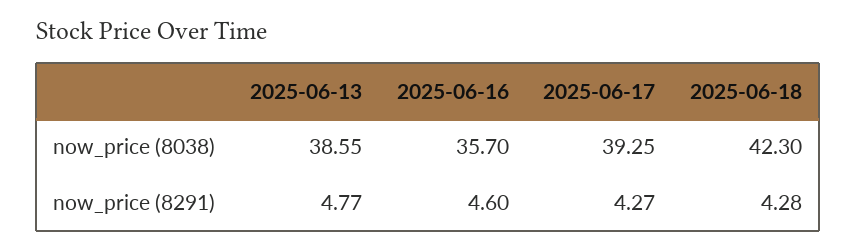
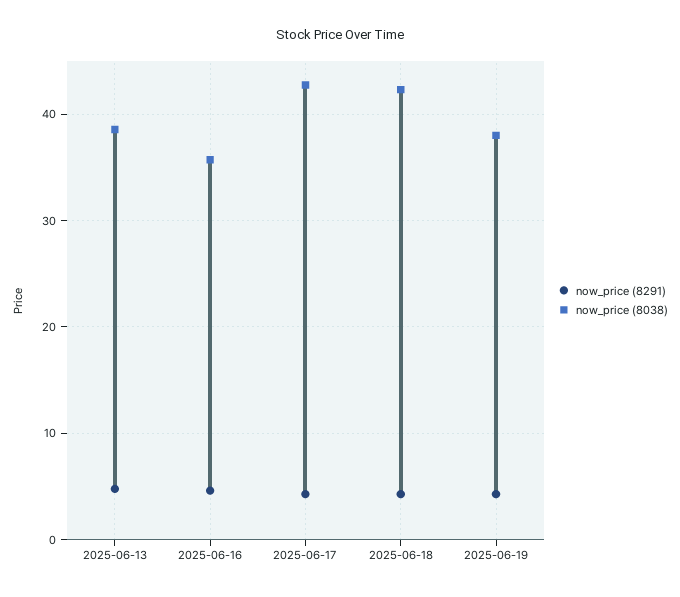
now_price (8038), 2025-06-17: 39.25 -> 43
now_price (8291), 2025-06-19: none -> 4
now_price (8038), 2025-06-19: none -> 38

